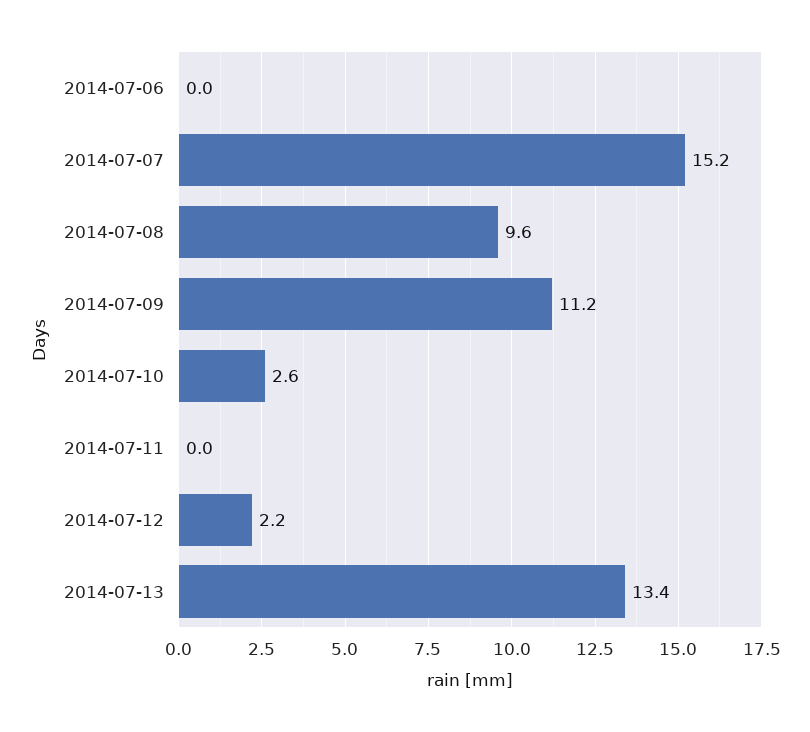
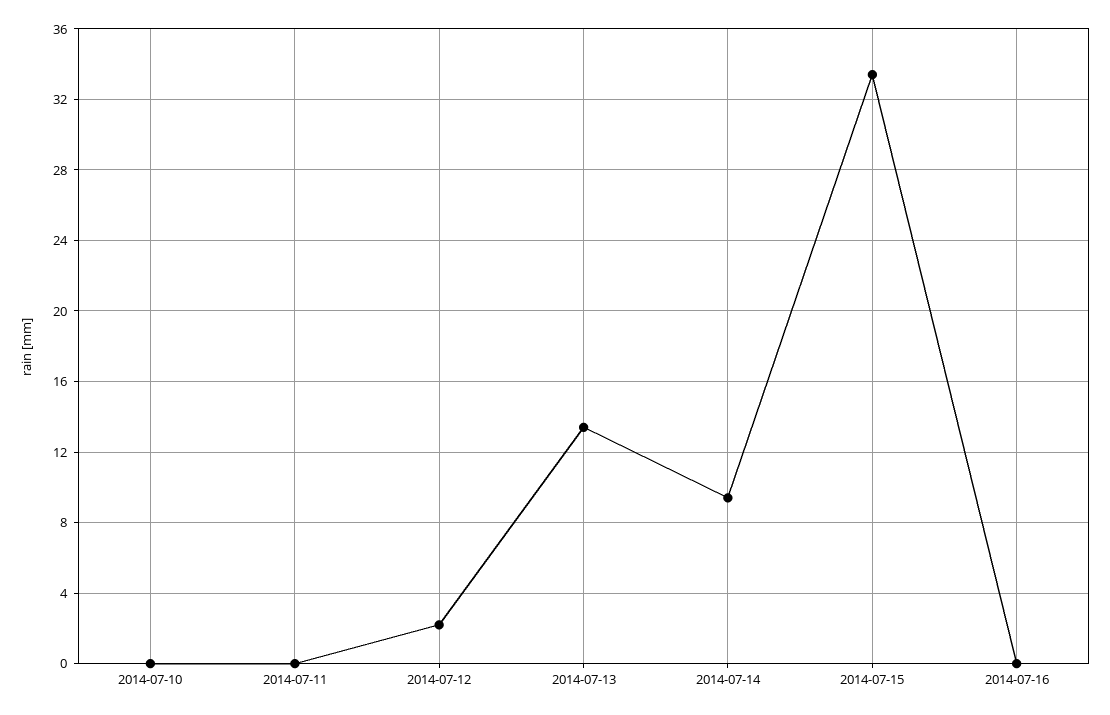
2014-07-06: 0 -> none
2014-07-07: 15.2 -> none
2014-07-08: 9.6 -> none
2014-07-09: 11.2 -> none
2014-07-10: 2.6 -> 0
2014-07-14: none -> 9.5
2014-07-15: none -> 33.5
2014-07-16: none -> 0

